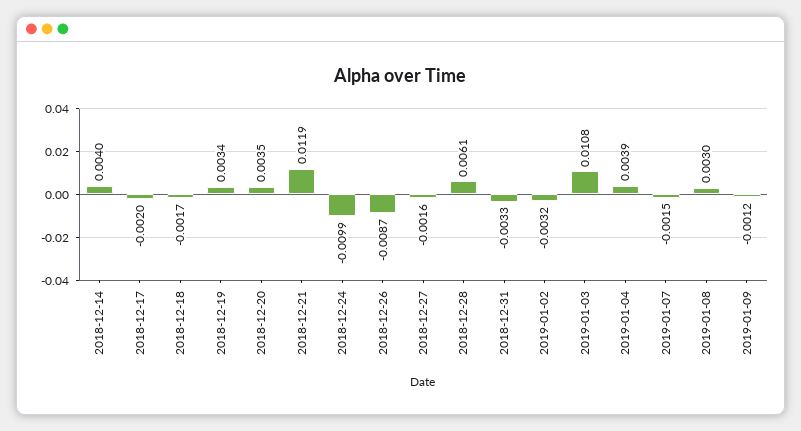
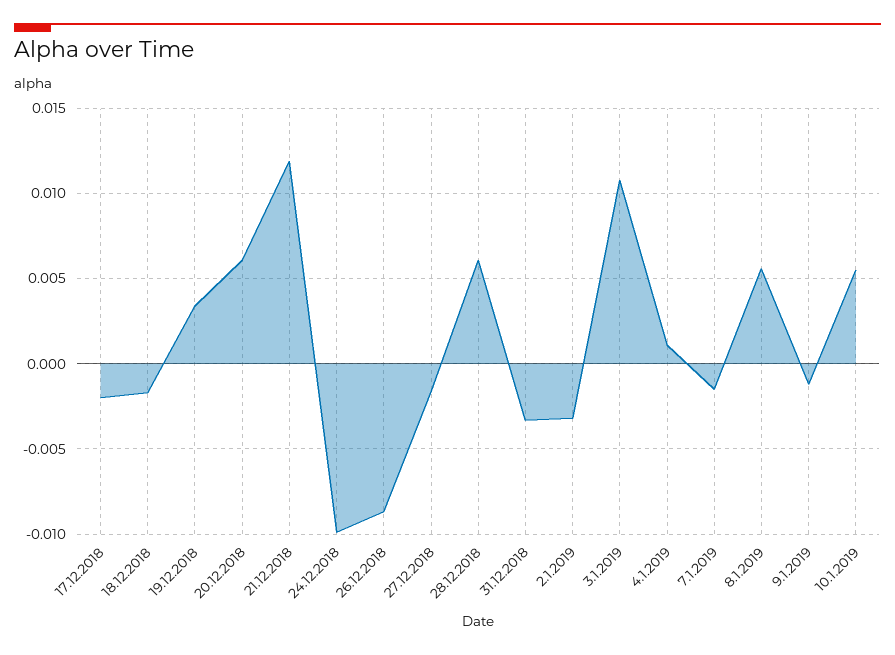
2018-12-14: 0.004 -> none
2018-12-20: 0.0035 -> 0.006
2019-01-04: 0.0039 -> 0.001
2019-01-08: 0.003 -> 0.0055
10.1.2019: none -> 0.0055

